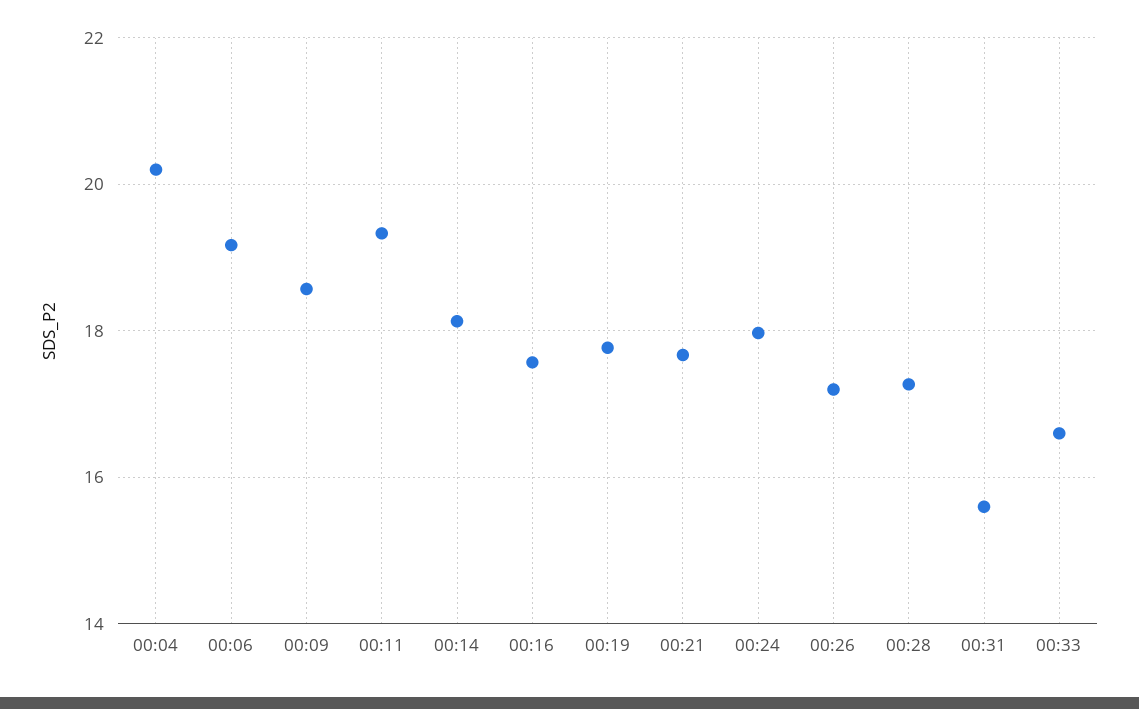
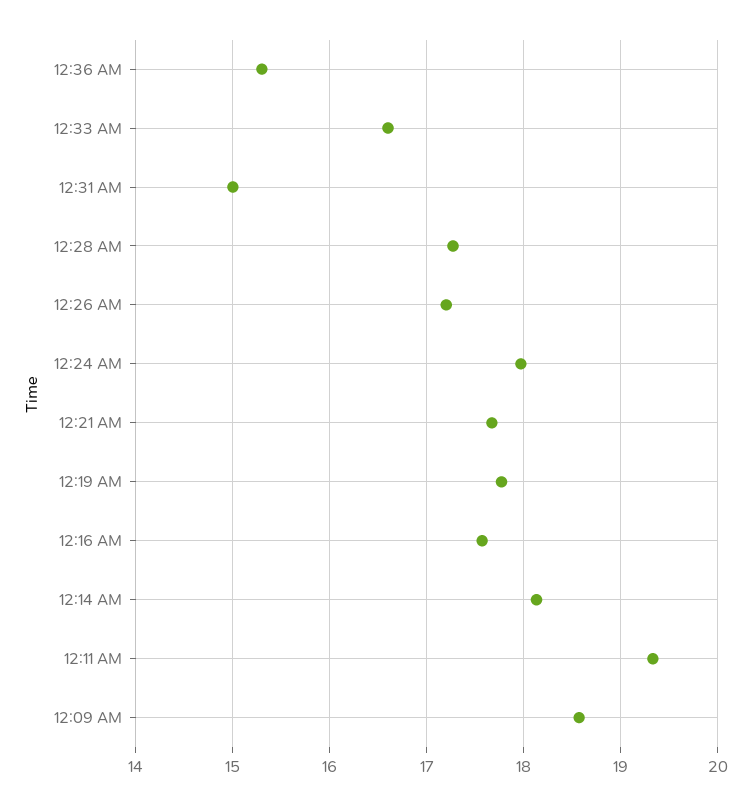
00:04: 20.2 -> none
00:06: 19.2 -> none
00:31: 15.6 -> 15
12:36 AM: none -> 15.3

